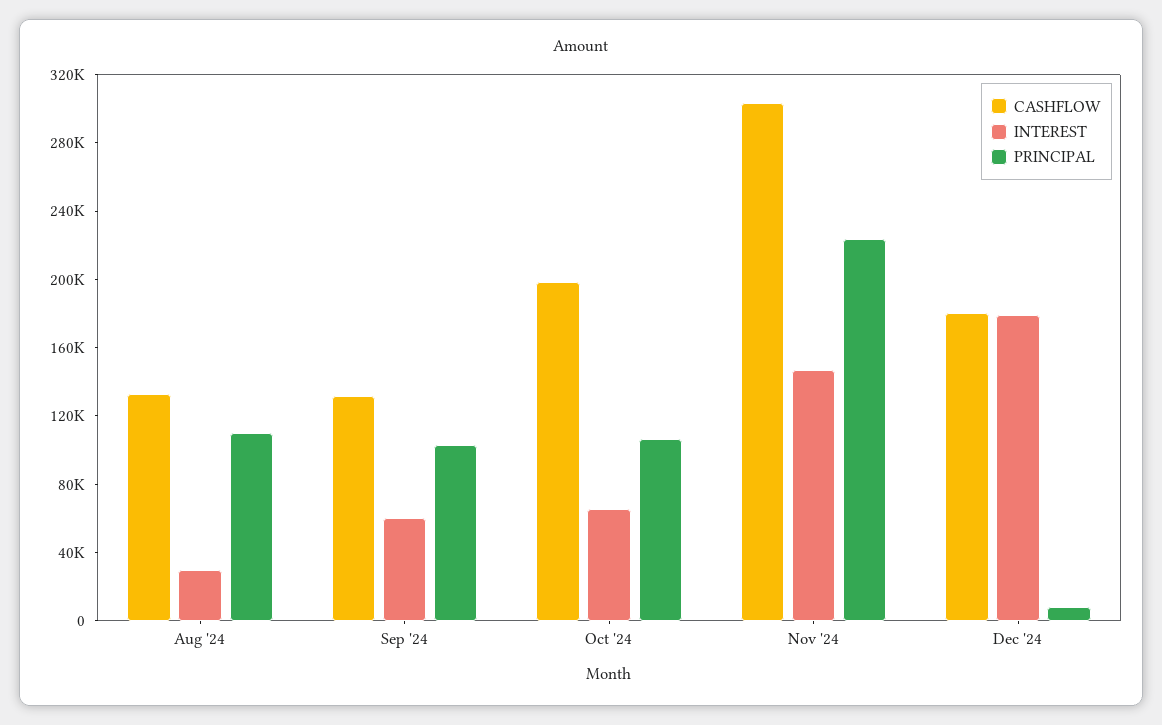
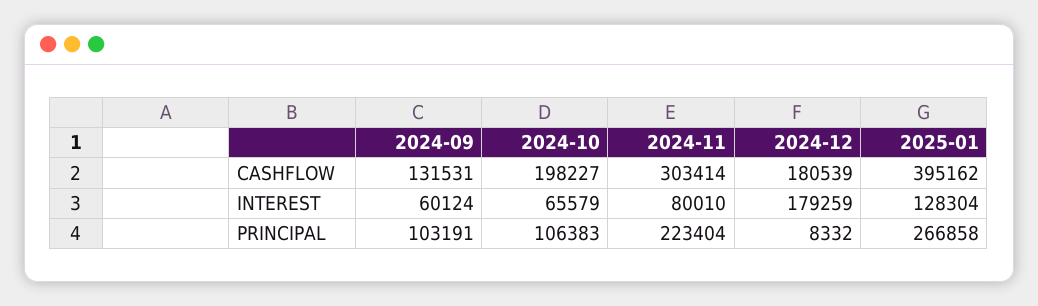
CASHFLOW, Aug '24: 130000 -> none
INTEREST, Aug '24: 30000 -> none
PRINCIPAL, Aug '24: 110000 -> none
INTEREST, Nov '24: 150000 -> 80010
CASHFLOW, 2025-01: none -> 395162
INTEREST, 2025-01: none -> 128304
PRINCIPAL, 2025-01: none -> 266858

